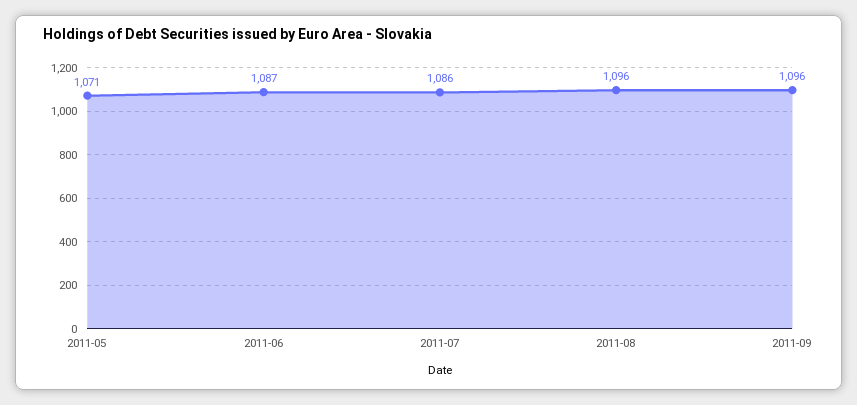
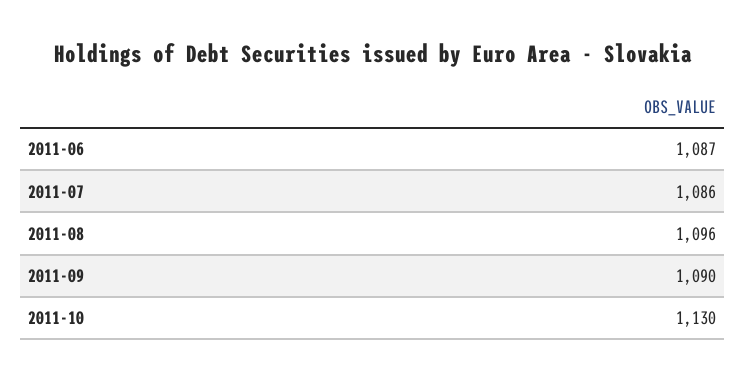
2011-05: 1071 -> none
2011-09: 1096 -> 1090
2011-10: none -> 1130

